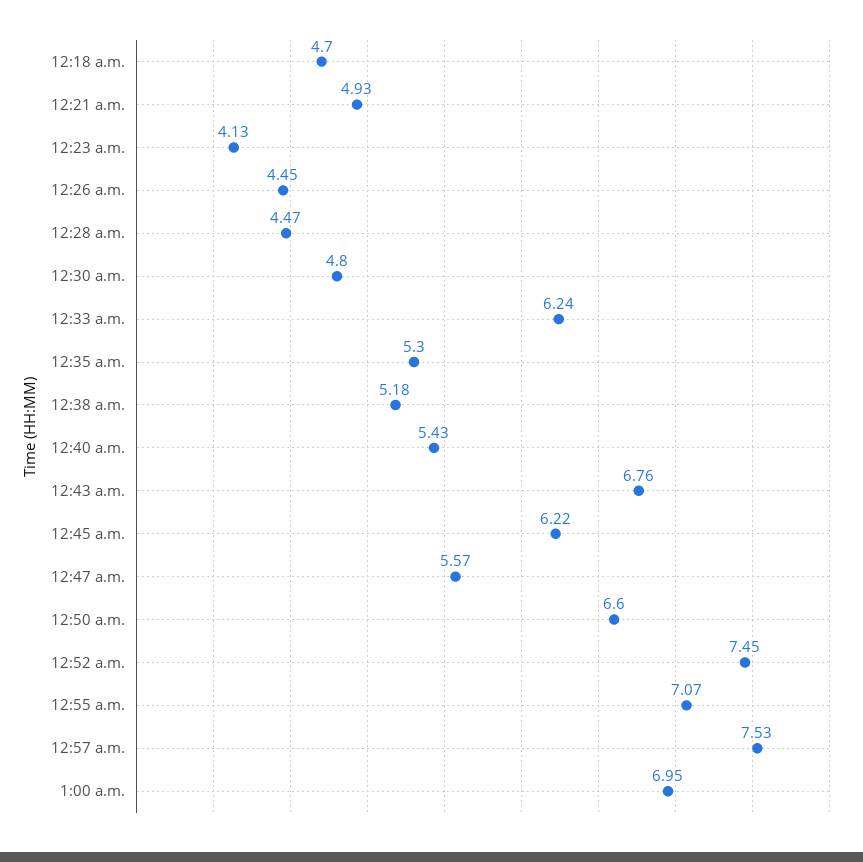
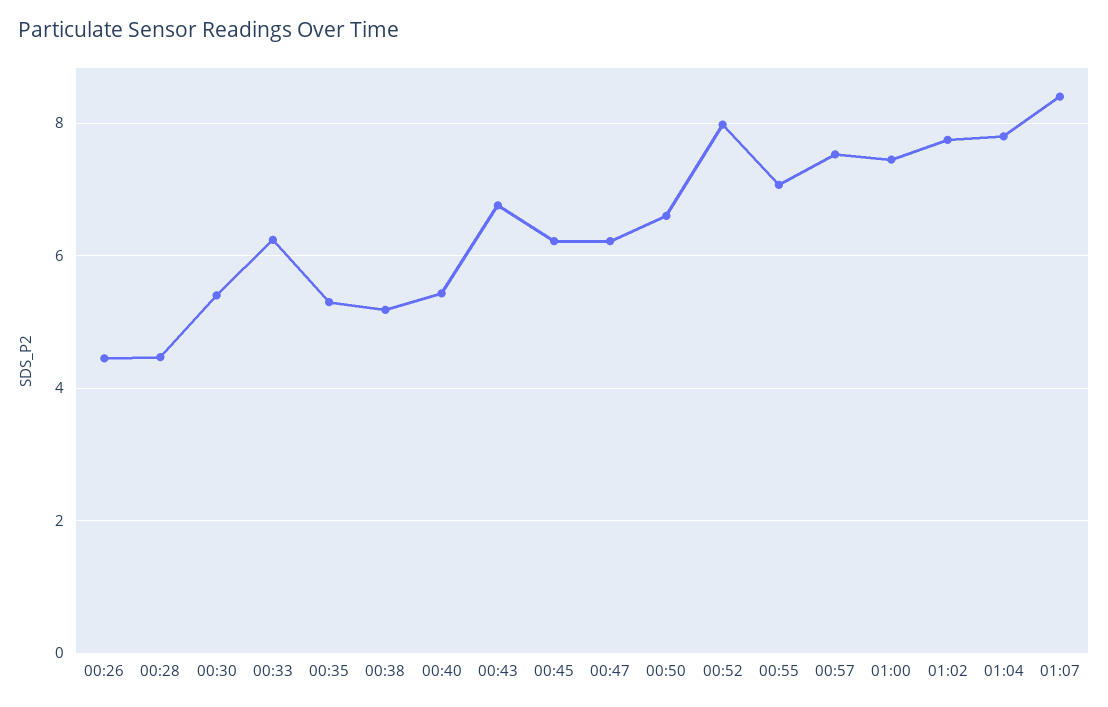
12:18 a.m.: 4.7 -> none
12:21 a.m.: 4.93 -> none
12:23 a.m.: 4.13 -> none
12:30 a.m.: 4.8 -> 5.4
12:47 a.m.: 5.57 -> 6.2
12:52 a.m.: 7.45 -> 8
1:00 a.m.: 6.95 -> 7.4
01:02: none -> 7.8
01:04: none -> 7.8
01:07: none -> 8.4

